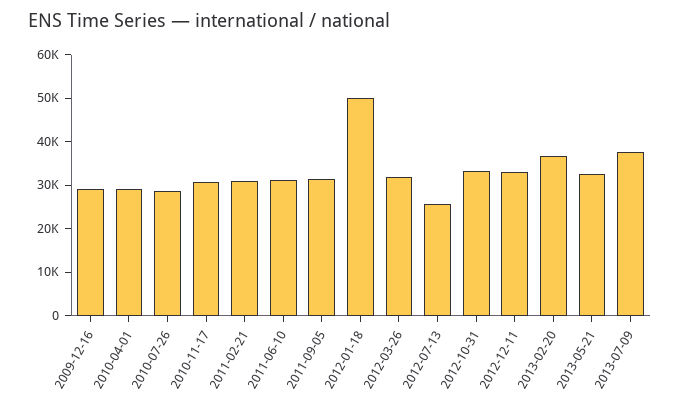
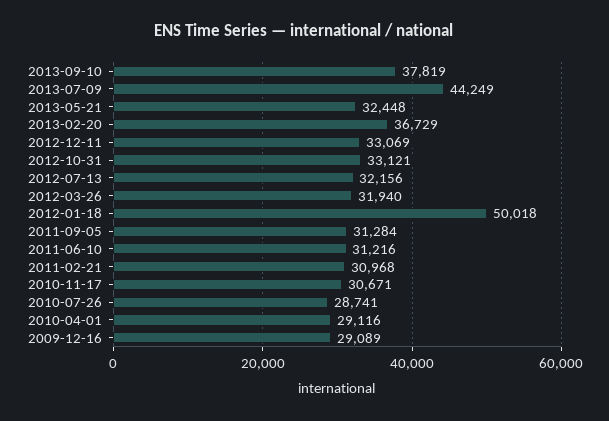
2012-07-13: 26000 -> 32156
2013-07-09: 38000 -> 44249
2013-09-10: none -> 37819

